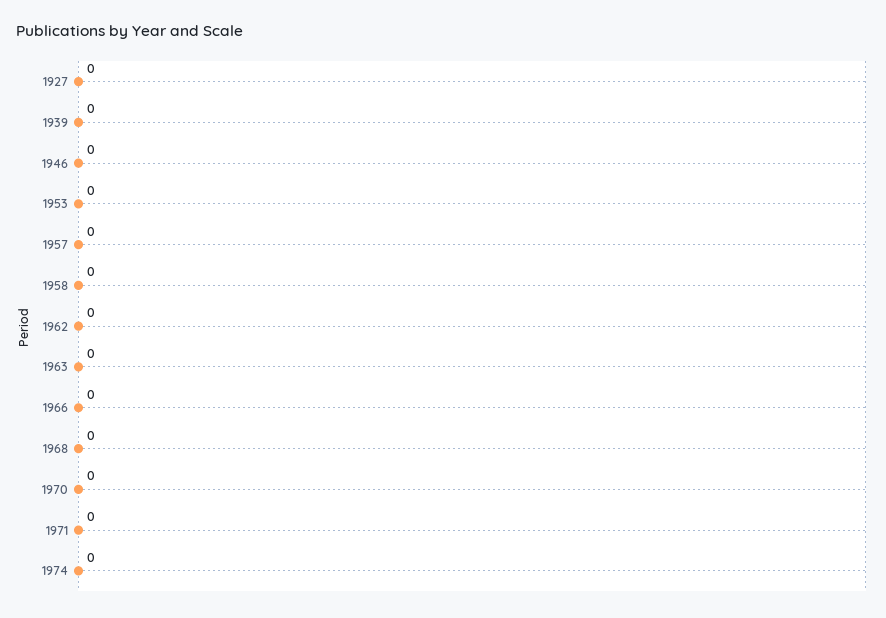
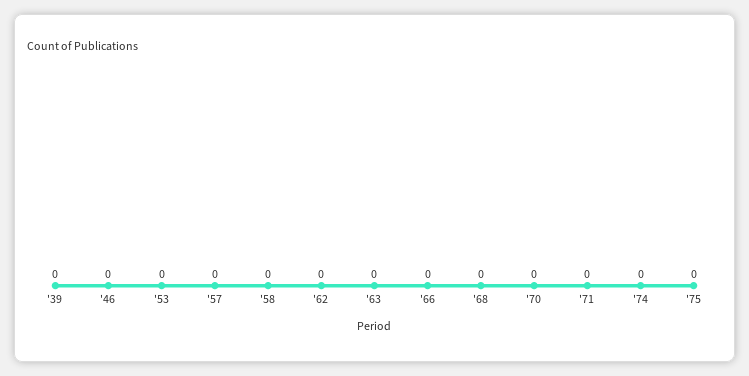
1927: 0 -> none
'75: none -> 0

